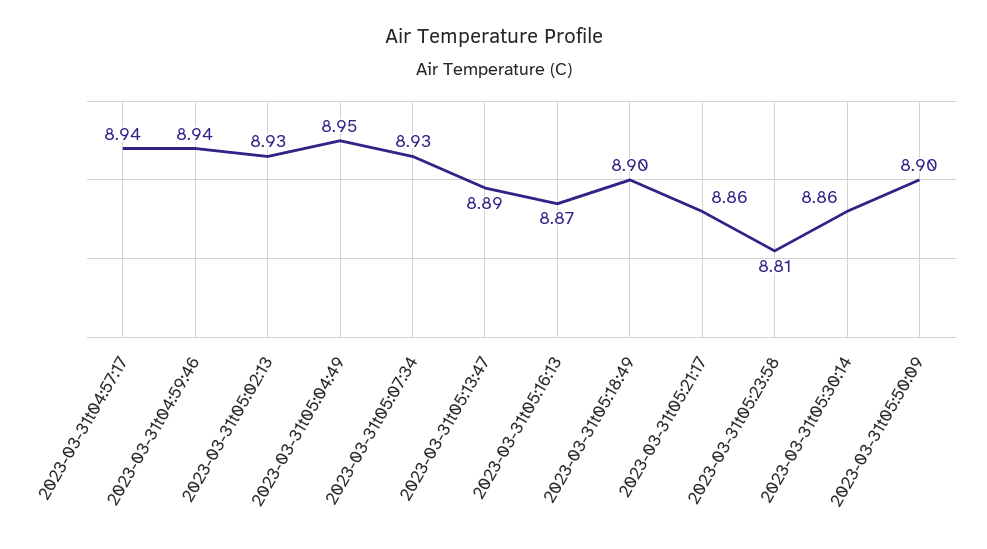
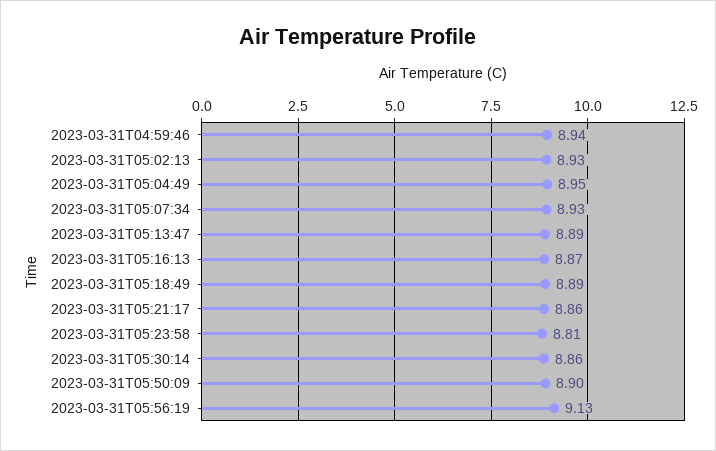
2023-03-31t04:57:17: 8.94 -> none
2023-03-31t05:18:49: 8.9 -> 8.89
2023-03-31T05:56:19: none -> 9.13

